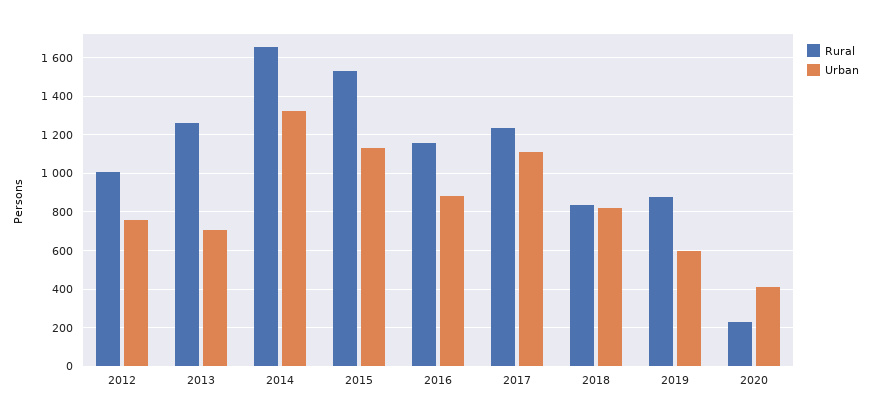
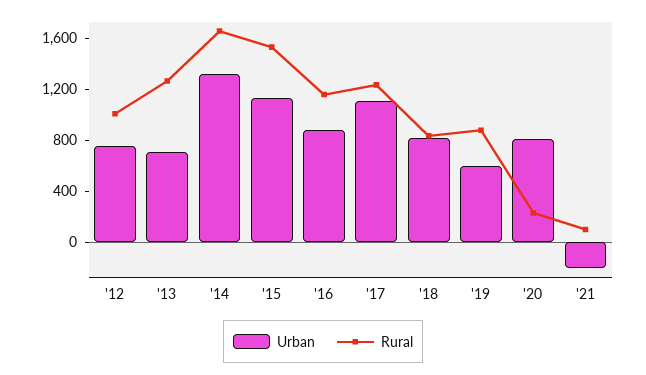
Urban, 2020: 400 -> 800
Urban, '21: none -> -200
Rural, '21: none -> 100

